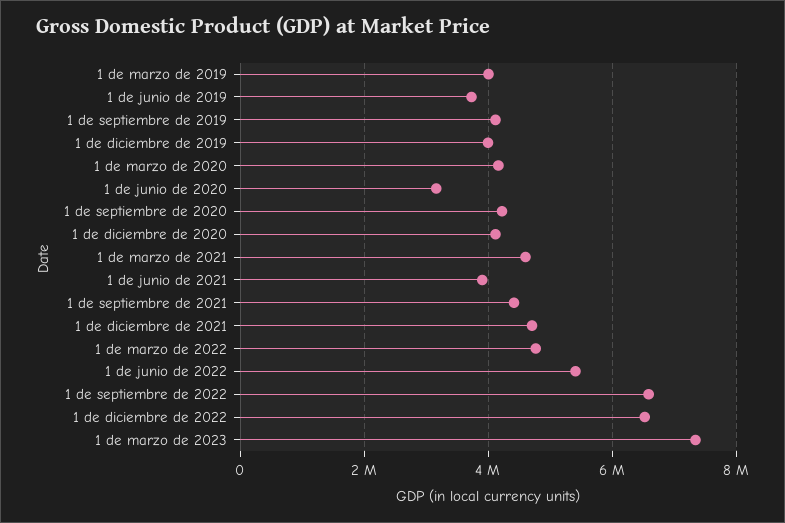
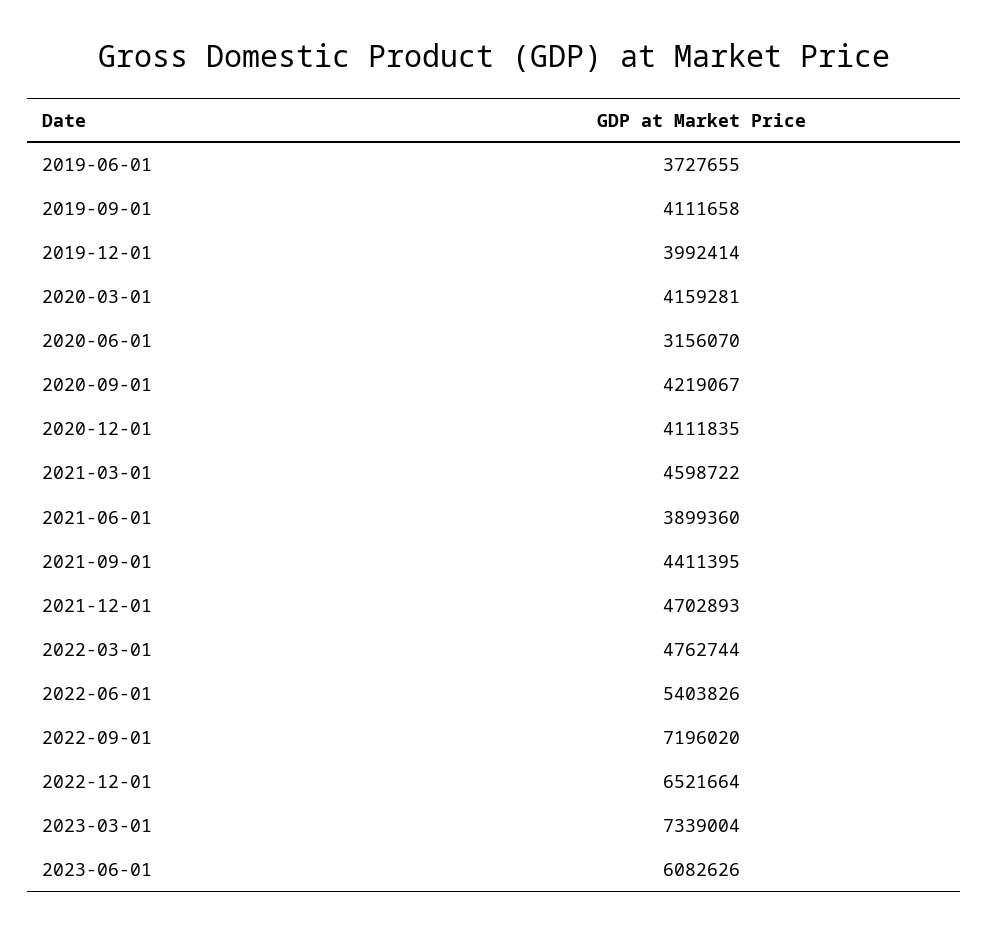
1 de marzo de 2019: 4000000 -> none
1 de septiembre de 2022: 6600000 -> 7196020
2023-06-01: none -> 6082626

